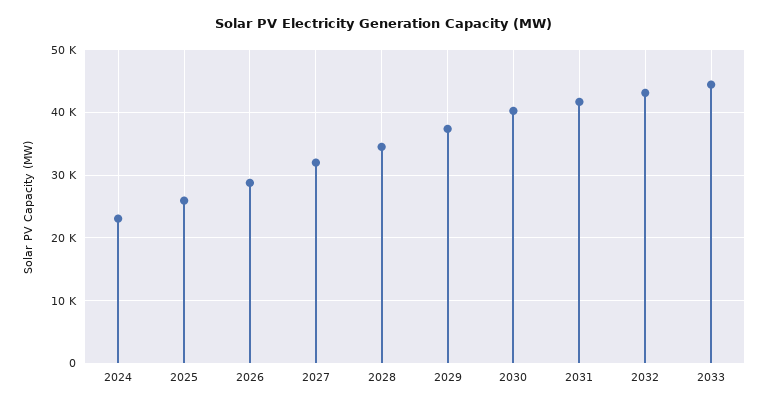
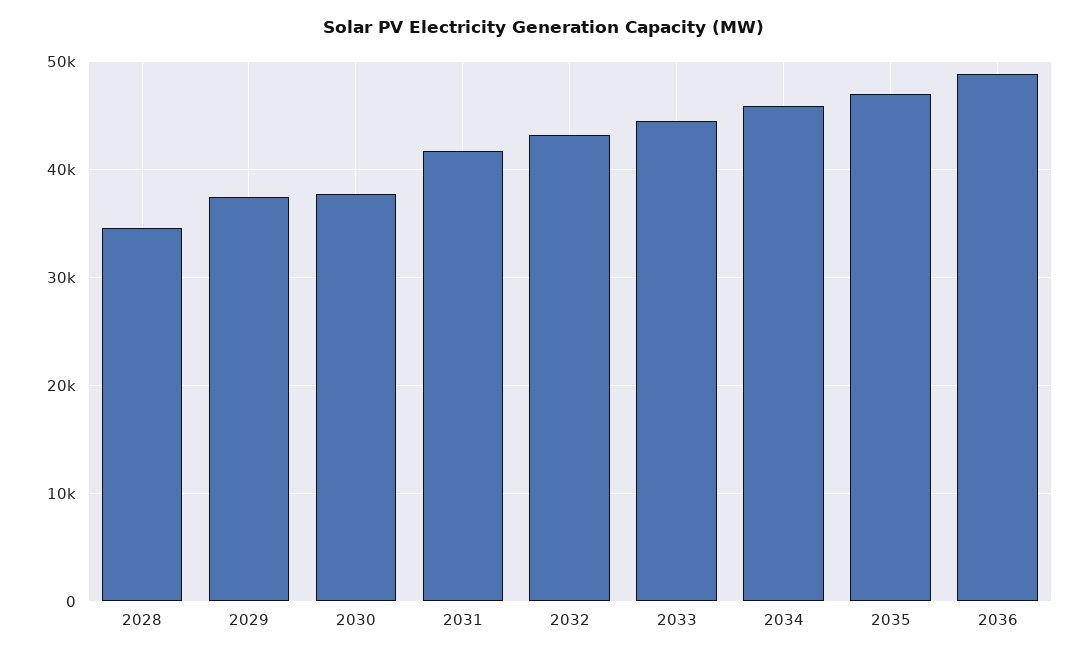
2024: 23000 -> none
2025: 26000 -> none
2026: 29000 -> none
2027: 32000 -> none
2030: 40000 -> 38000
2034: none -> 46000
2035: none -> 47000
2036: none -> 49000

